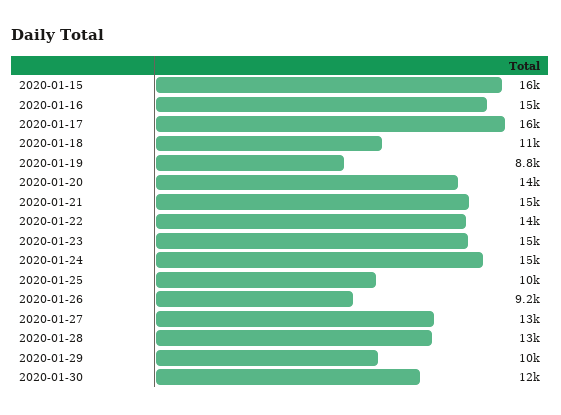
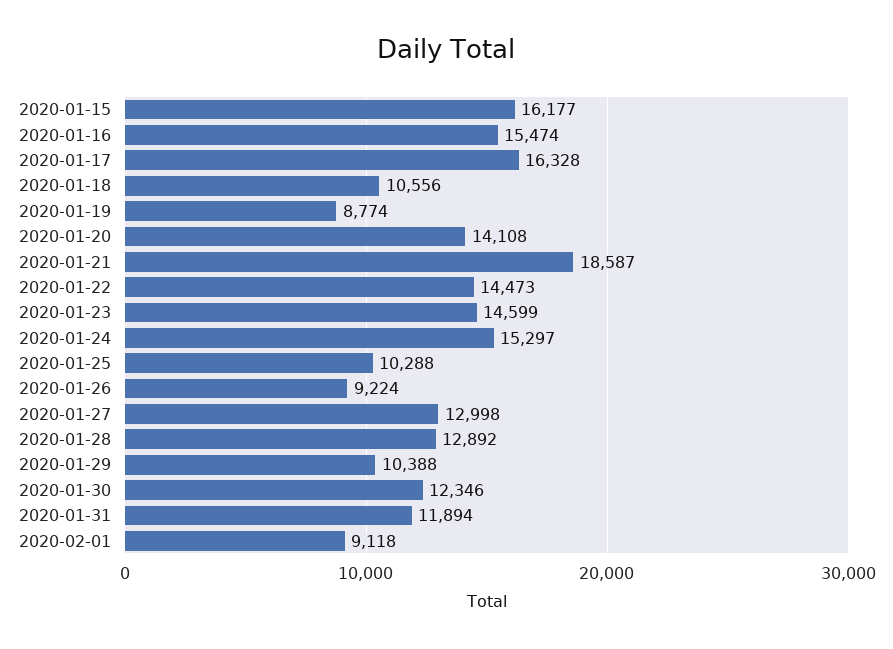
2020-01-21: 15000 -> 18587
2020-01-31: none -> 11894
2020-02-01: none -> 9118

